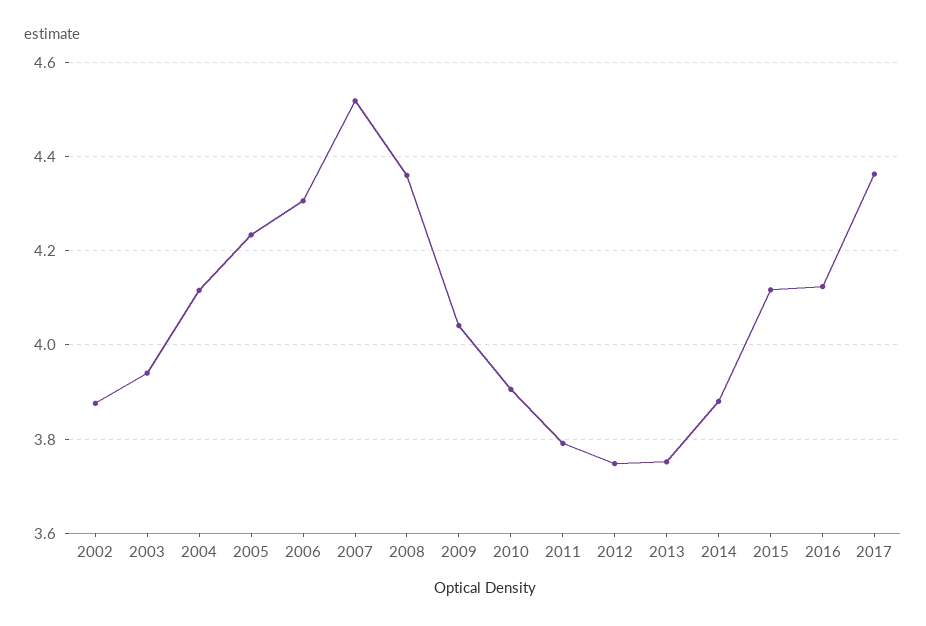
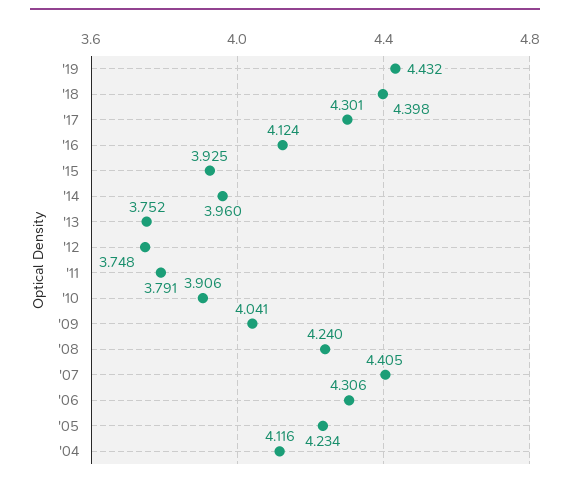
2002: 3.88 -> none
2003: 3.94 -> none
2007: 4.52 -> 4.405
2008: 4.36 -> 4.24
2014: 3.88 -> 3.96
2015: 4.12 -> 3.925
2017: 4.36 -> 4.301
'19: none -> 4.432
'18: none -> 4.398

